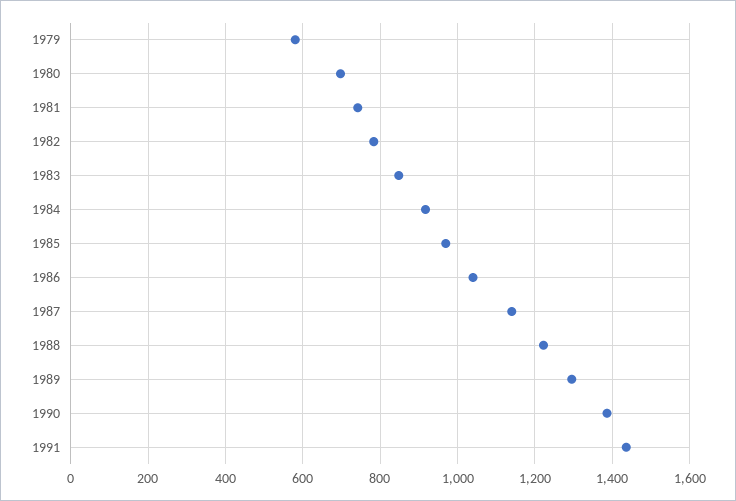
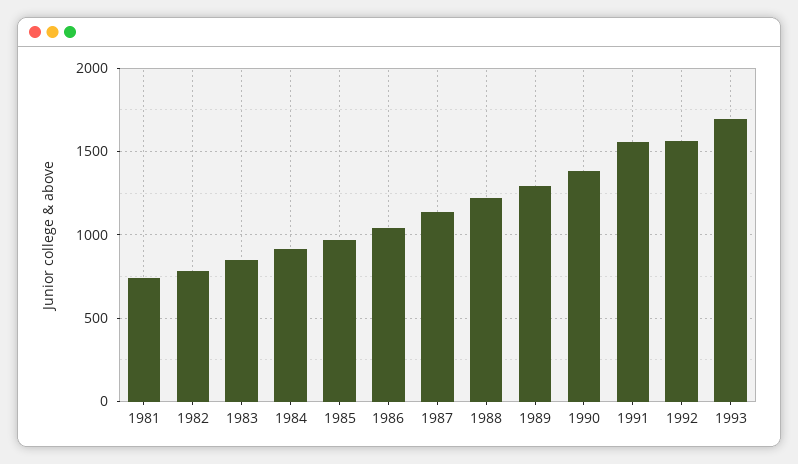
1979: 580 -> none
1980: 700 -> none
1991: 1440 -> 1550
1992: none -> 1550
1993: none -> 1700

